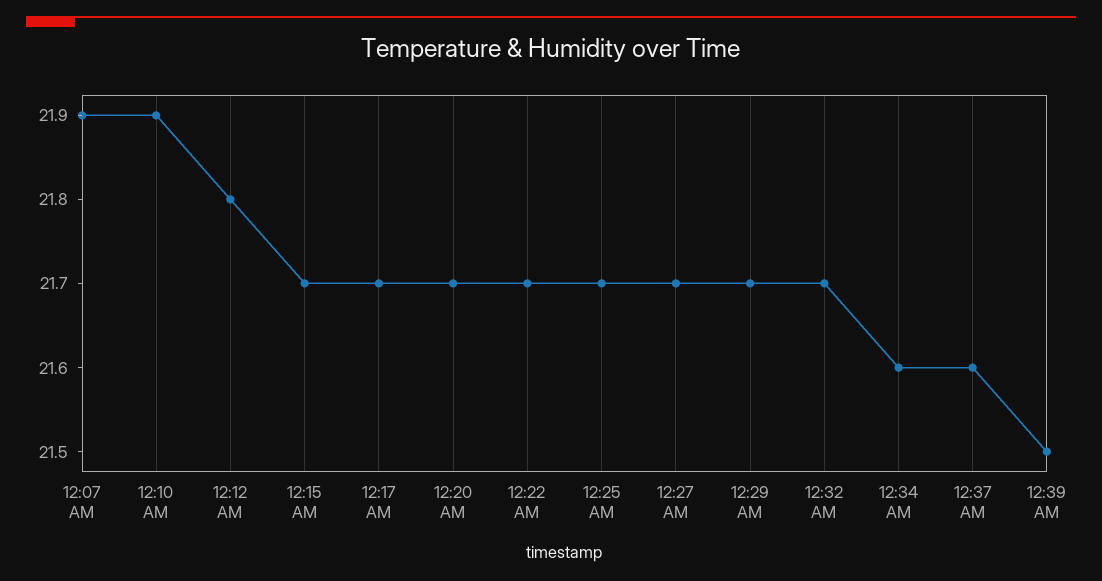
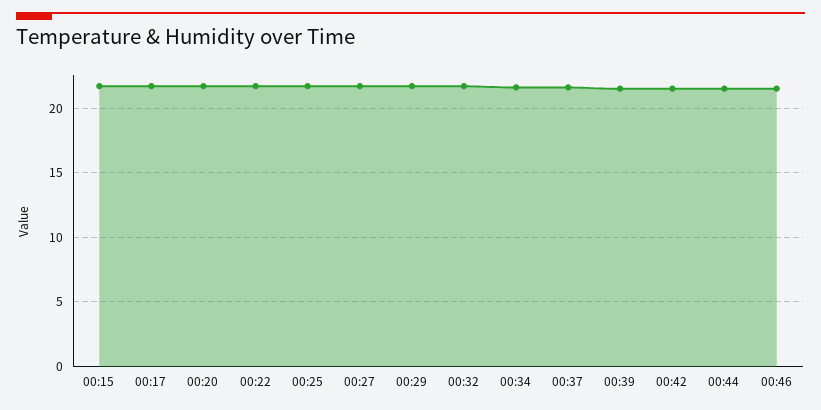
12:07 AM: 21.9 -> none
12:10 AM: 21.9 -> none
12:12 AM: 21.8 -> none
00:42: none -> 21.5
00:44: none -> 21.5
00:46: none -> 21.5

